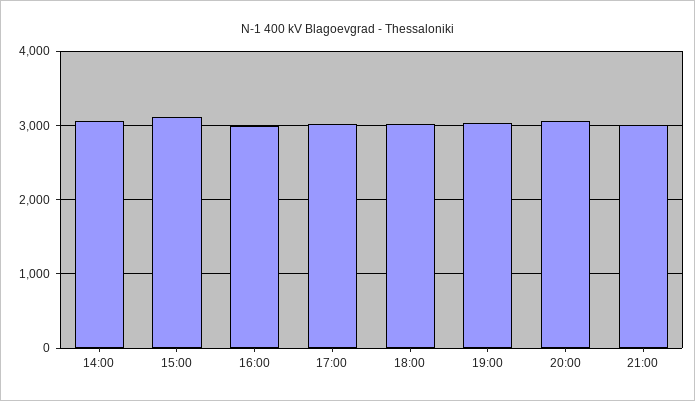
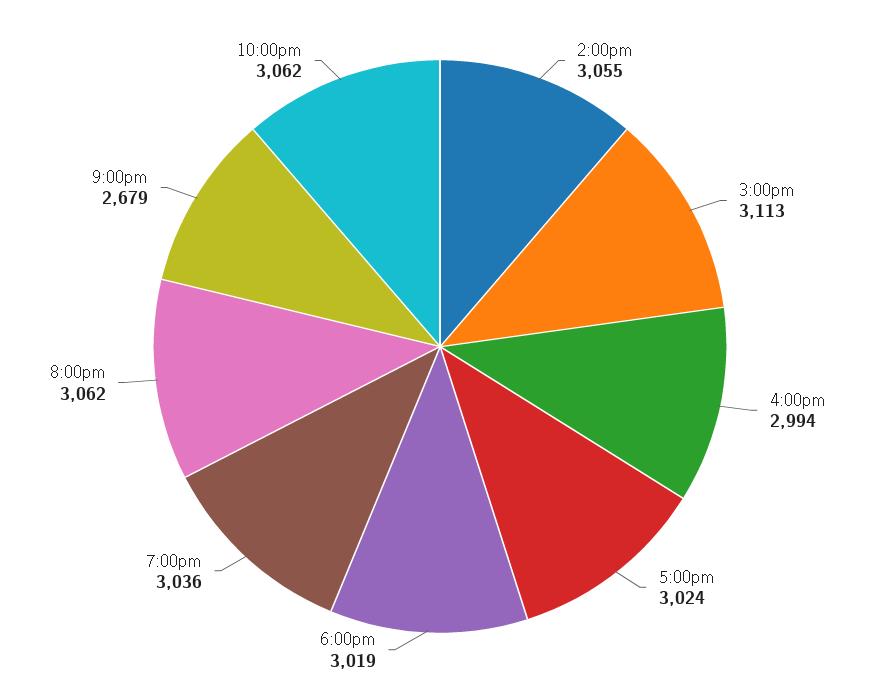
21:00: 3000 -> 2679
10:00pm: none -> 3062

